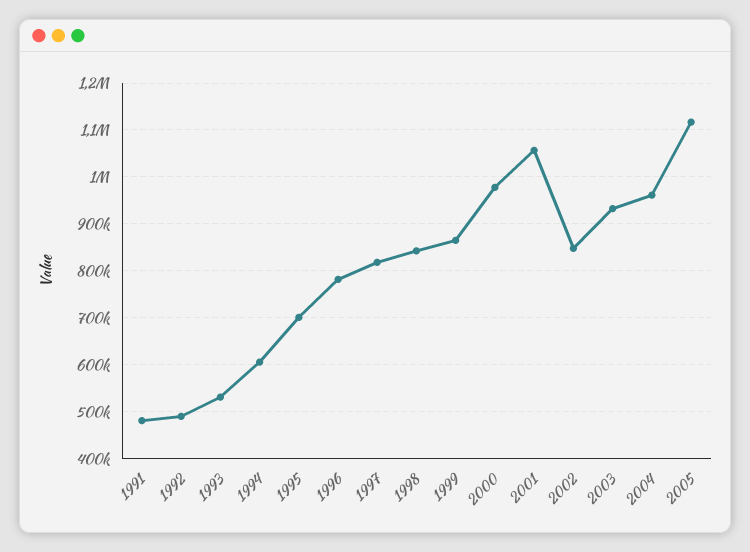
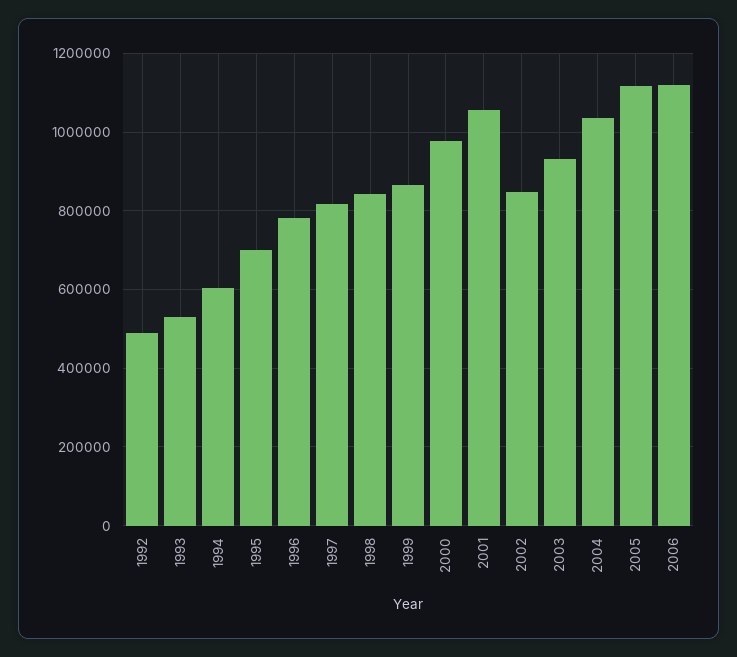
1991: 480000 -> none
2004: 960000 -> 1040000
2006: none -> 1120000

